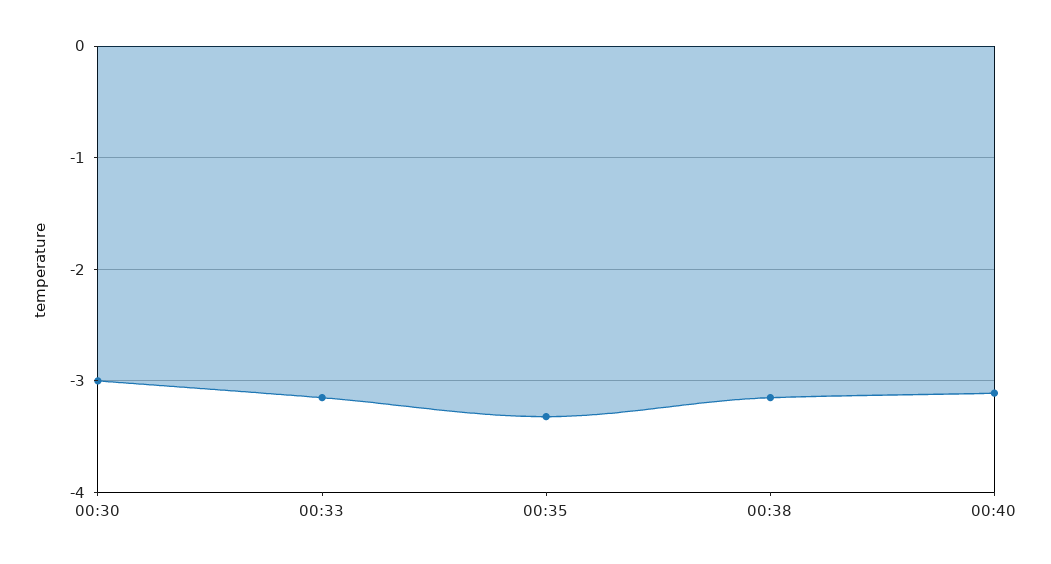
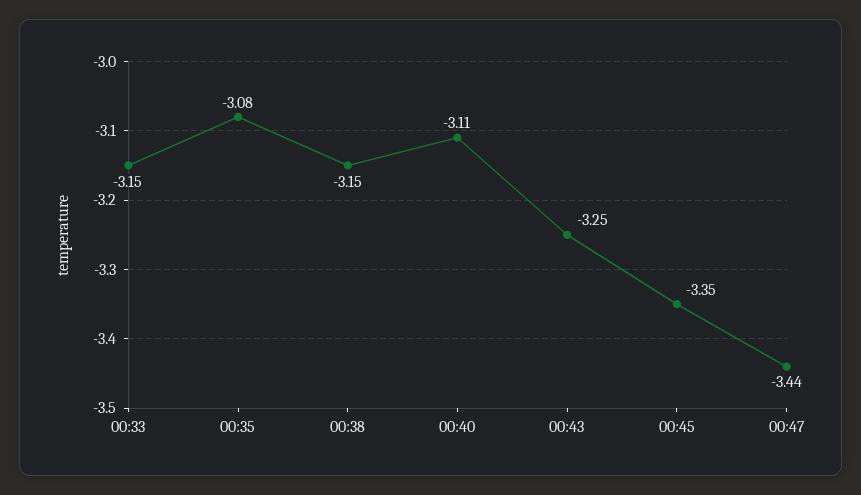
00:30: -3 -> none
00:35: -3.3 -> -3.08
00:43: none -> -3.25
00:45: none -> -3.35
00:47: none -> -3.44

